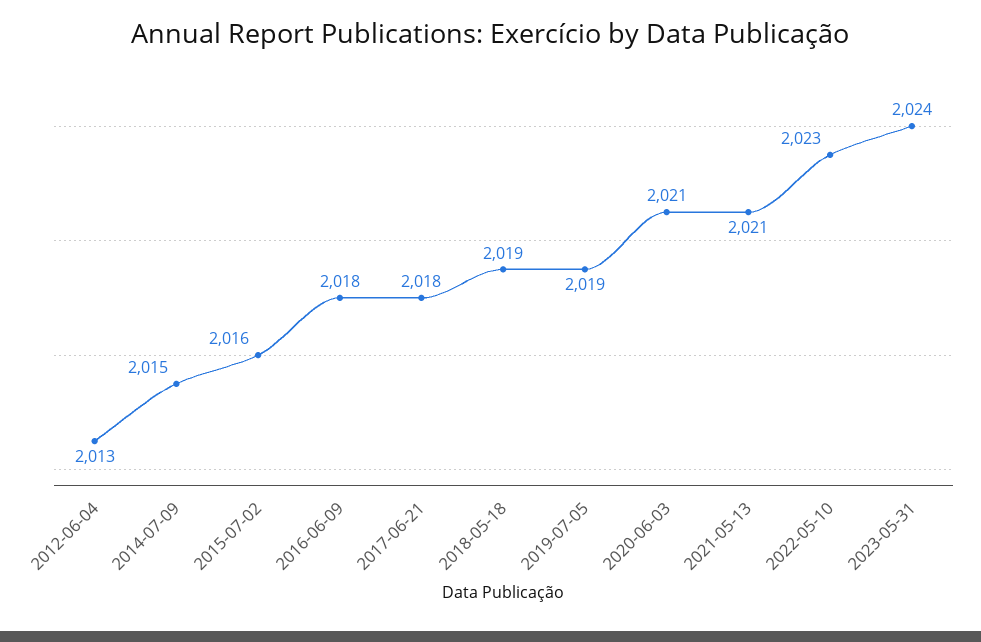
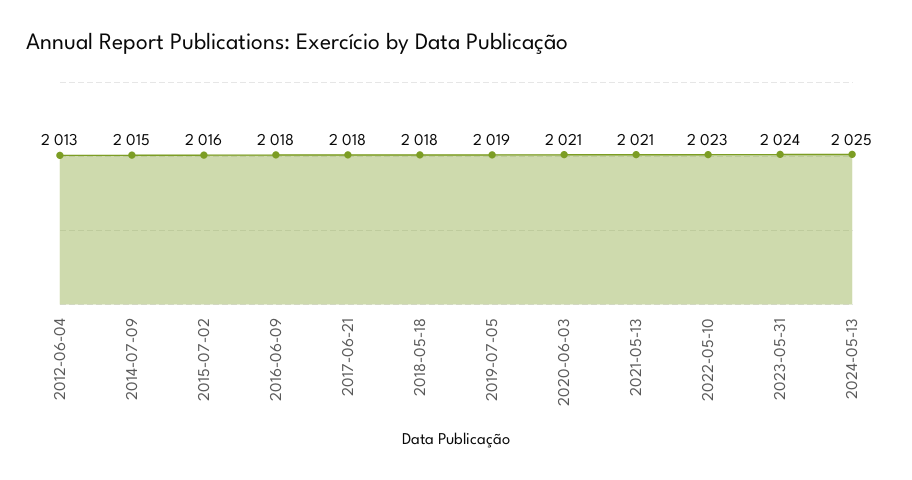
2018-05-18: 2019 -> 2018
2024-05-13: none -> 2025

